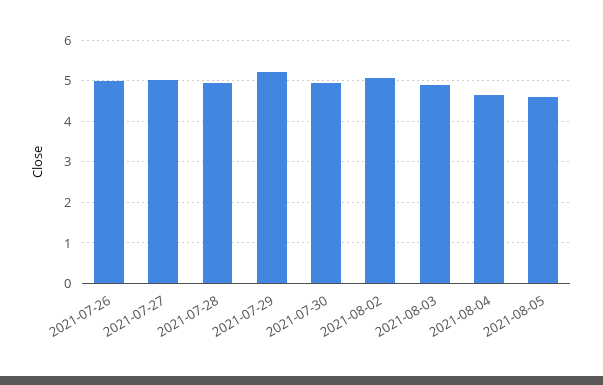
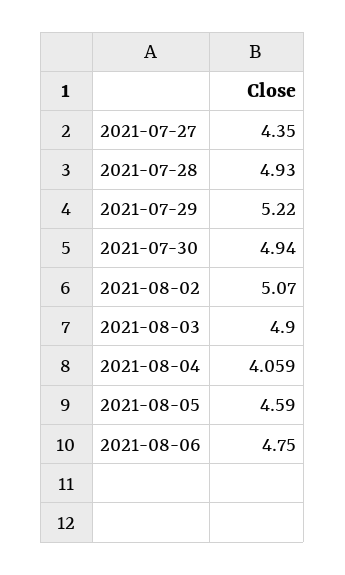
2021-07-26: 5 -> none
2021-07-27: 5 -> 4.35
2021-08-04: 4.6 -> 4.059
2021-08-06: none -> 4.75

